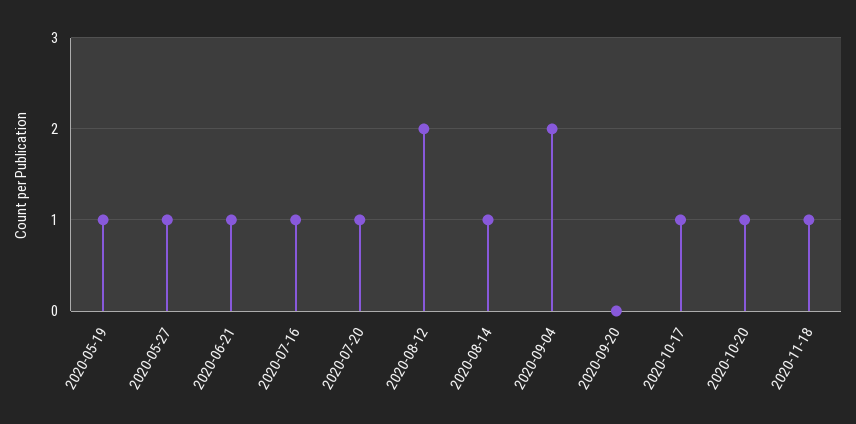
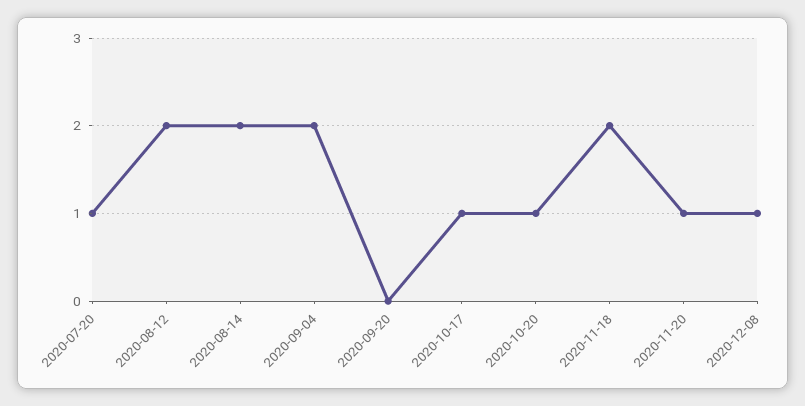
2020-05-19: 1 -> none
2020-05-27: 1 -> none
2020-06-21: 1 -> none
2020-07-16: 1 -> none
2020-08-14: 1 -> 2
2020-11-18: 1 -> 2
2020-11-20: none -> 1
2020-12-08: none -> 1

